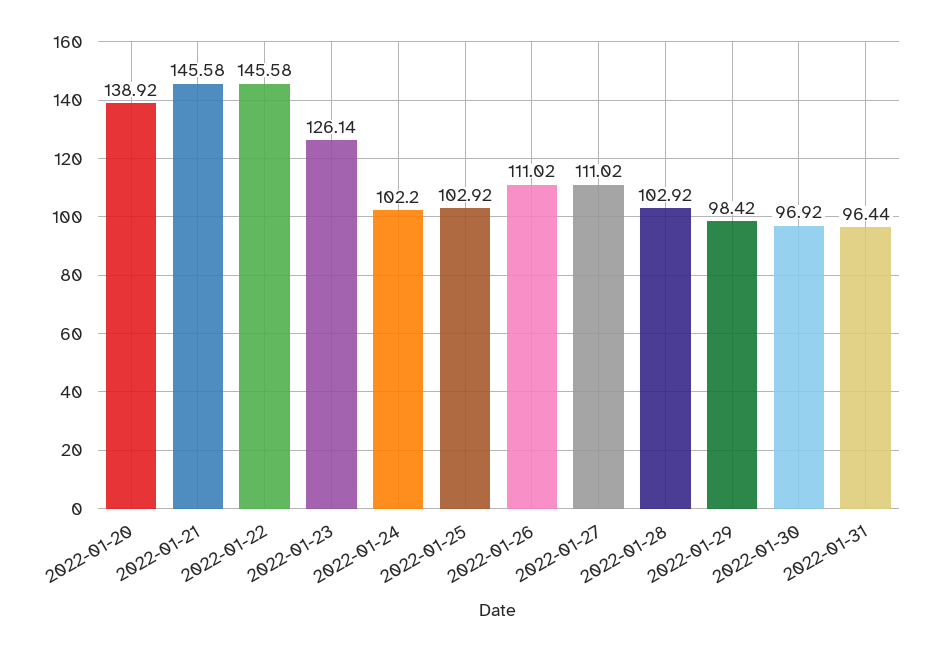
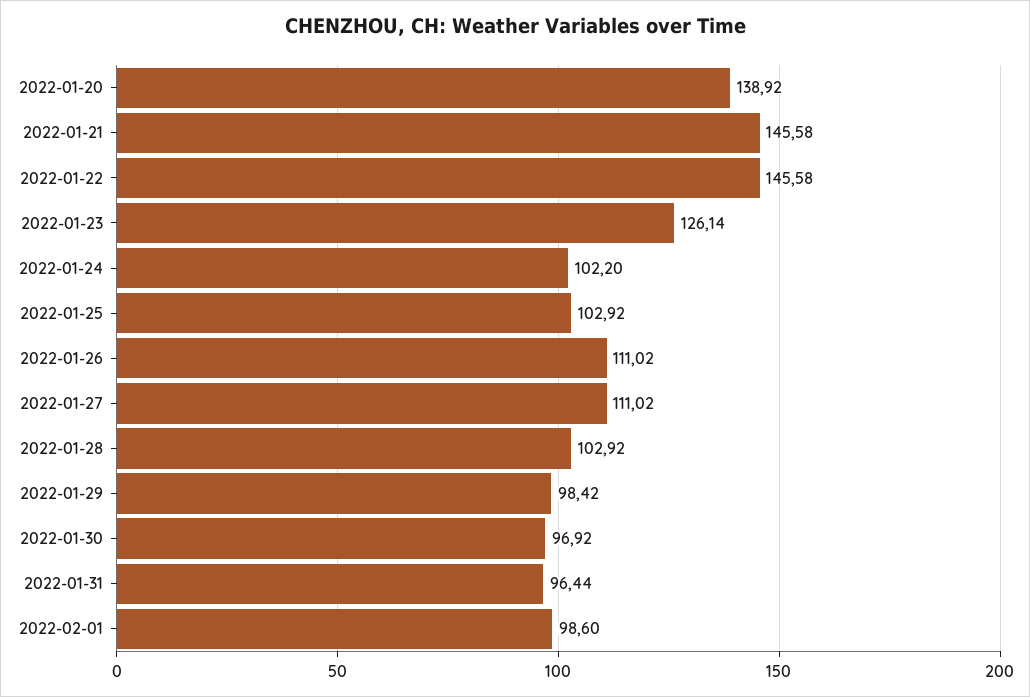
2022-02-01: none -> 98.6

